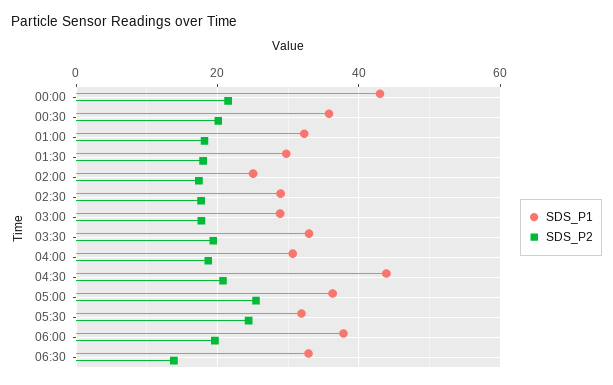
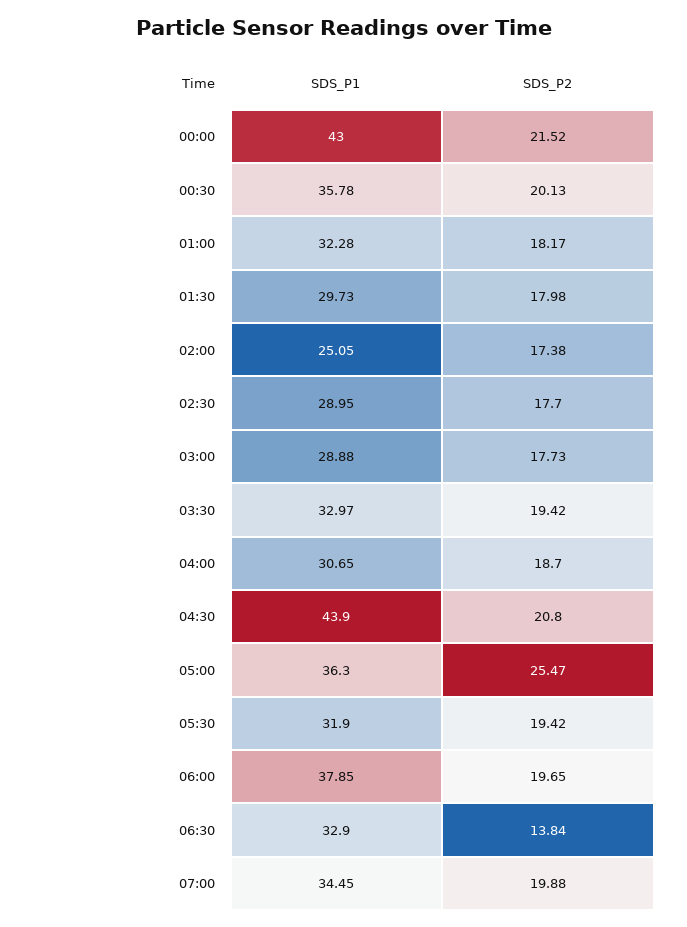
SDS_P2, 05:30: 24 -> 19.42
SDS_P1, 07:00: none -> 34.45
SDS_P2, 07:00: none -> 19.88

